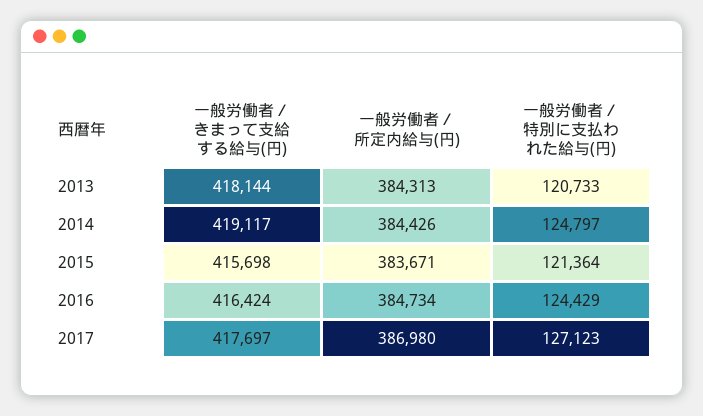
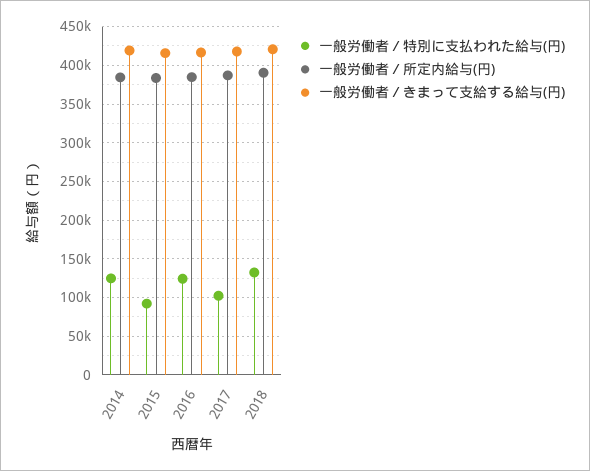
一般労働者／きまって支給する給与(円), 2013: 418144 -> none
一般労働者／所定内給与(円), 2013: 384313 -> none
一般労働者／特別に支払われた給与(円), 2013: 120733 -> none
一般労働者／特別に支払われた給与(円), 2015: 121364 -> 90000
一般労働者／特別に支払われた給与(円), 2017: 127123 -> 100000
一般労働者／特別に支払われた給与(円), 2018: none -> 130000
一般労働者／所定内給与(円), 2018: none -> 390000
一般労働者／きまって支給する給与(円), 2018: none -> 420000

